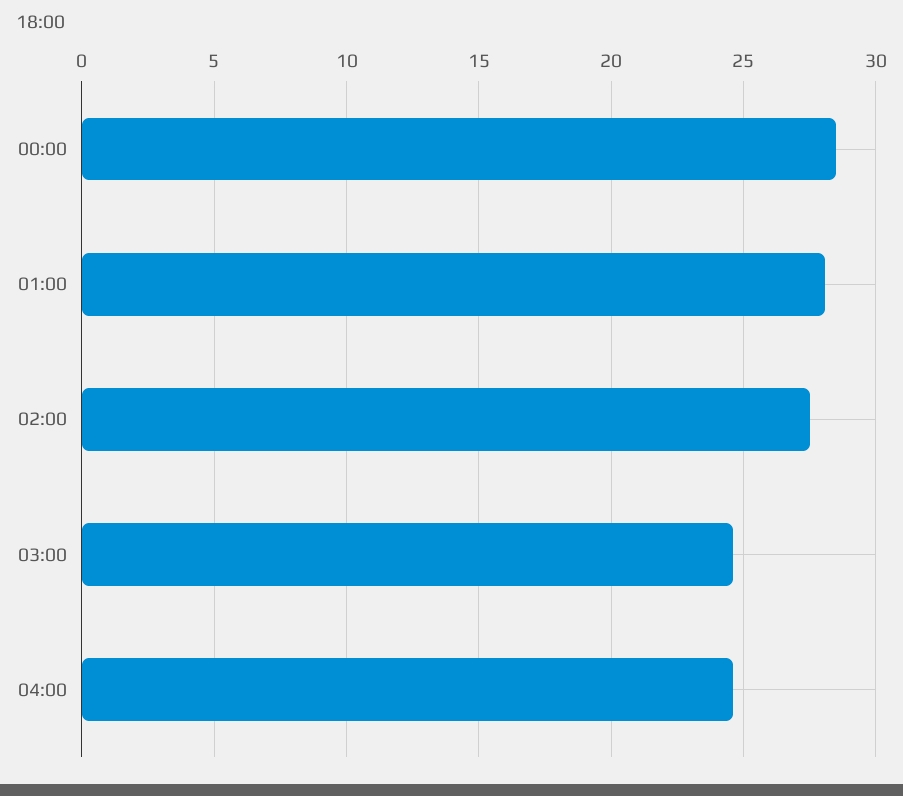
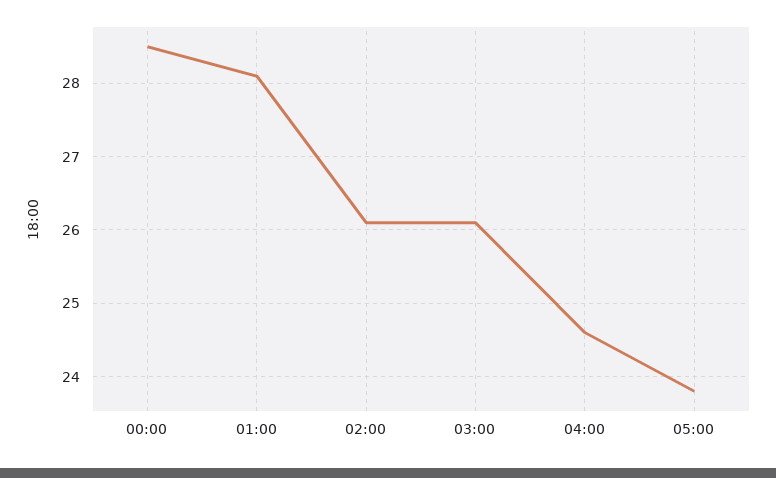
02:00: 27.5 -> 26.1
03:00: 24.5 -> 26.1
05:00: none -> 23.8

